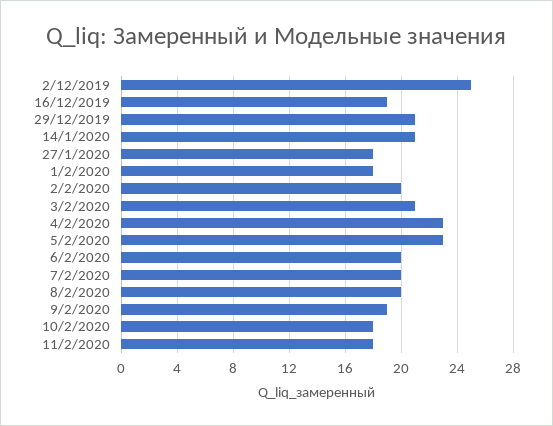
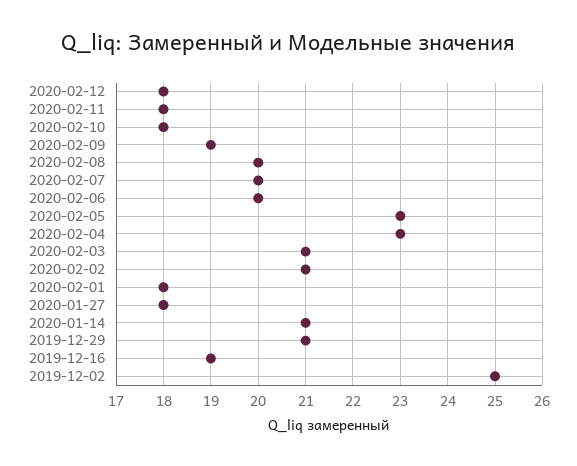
2/2/2020: 20 -> 21
2020-02-12: none -> 18

